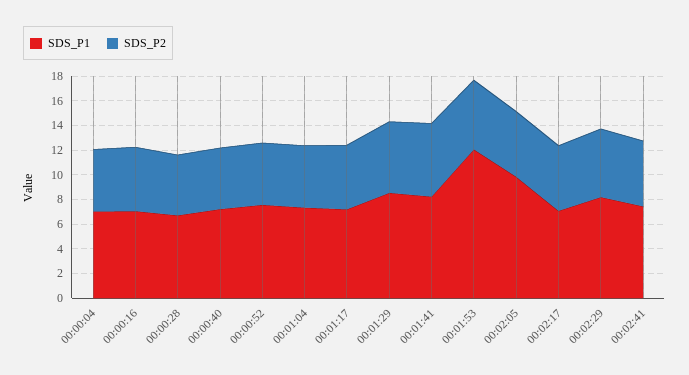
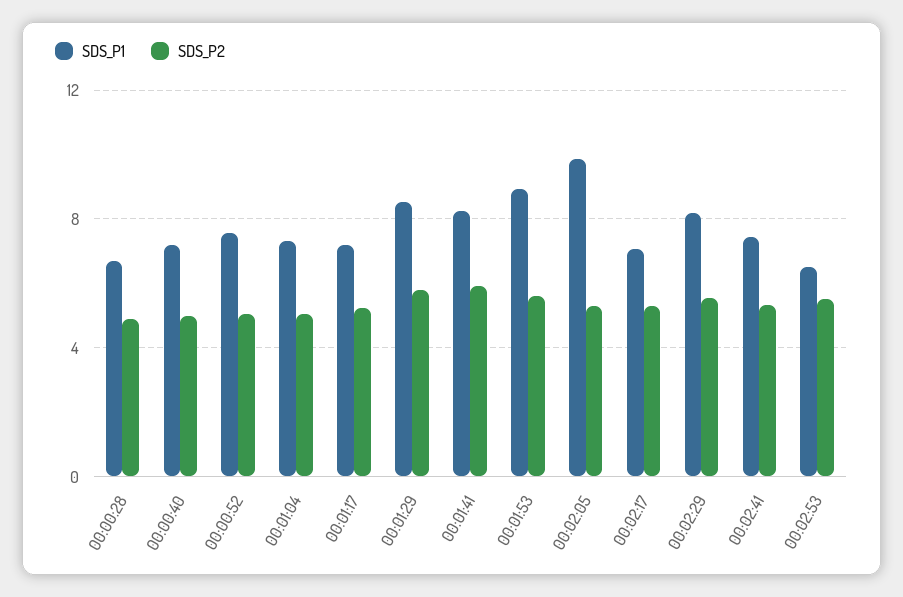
SDS_P1, 00:00:04: 7 -> none
SDS_P2, 00:00:04: 5 -> none
SDS_P1, 00:00:16: 7 -> none
SDS_P2, 00:00:16: 5 -> none
SDS_P1, 00:01:53: 12 -> 9
SDS_P1, 00:02:53: none -> 6.5
SDS_P2, 00:02:53: none -> 5.5

